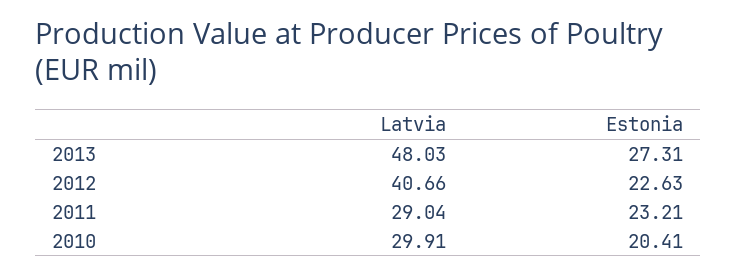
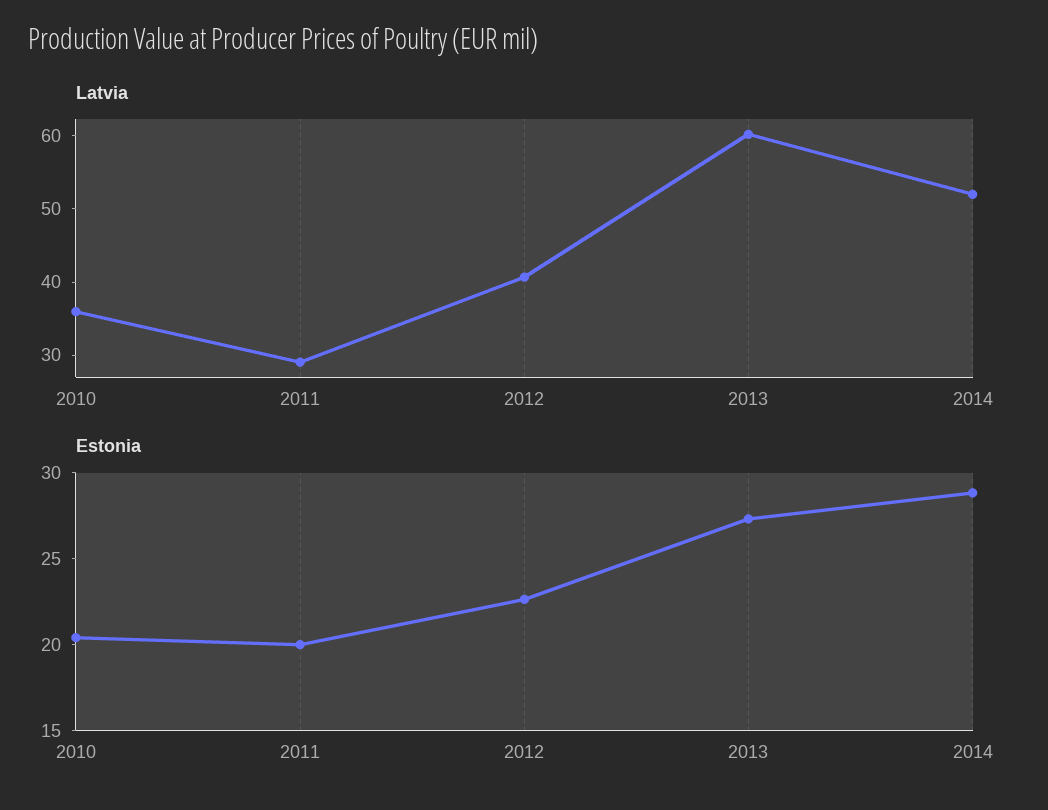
Latvia, 2013: 48.03 -> 60
Estonia, 2011: 23.21 -> 20
Latvia, 2010: 29.91 -> 36
Latvia, 2014: none -> 52
Estonia, 2014: none -> 29

